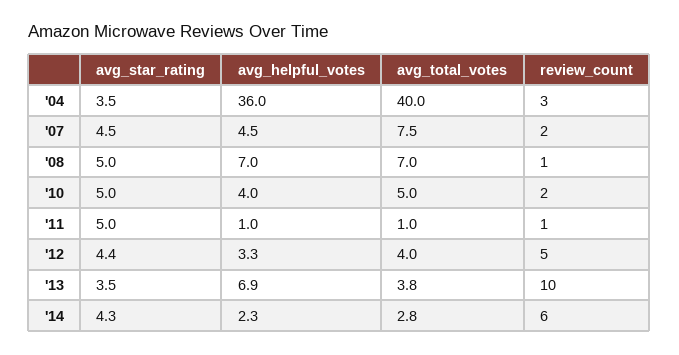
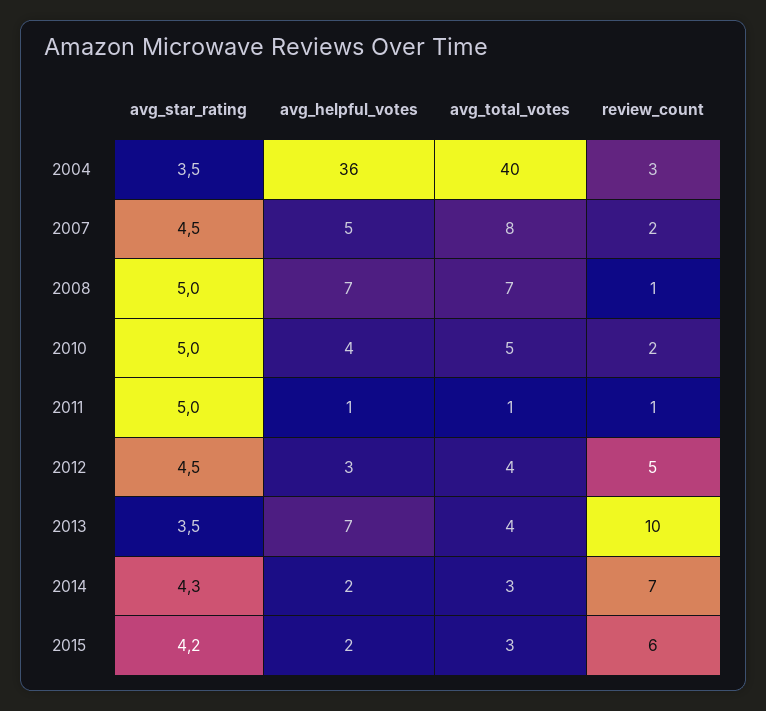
avg_star_rating, '12: 4.4 -> 4.5
review_count, '14: 6 -> 7
avg_star_rating, 2015: none -> 4.2
avg_helpful_votes, 2015: none -> 2
avg_total_votes, 2015: none -> 3
review_count, 2015: none -> 6

